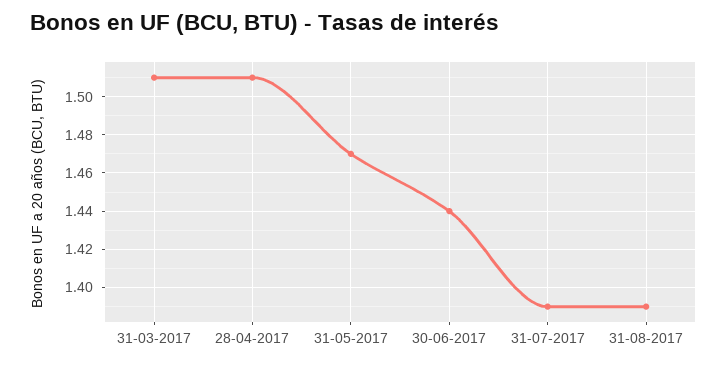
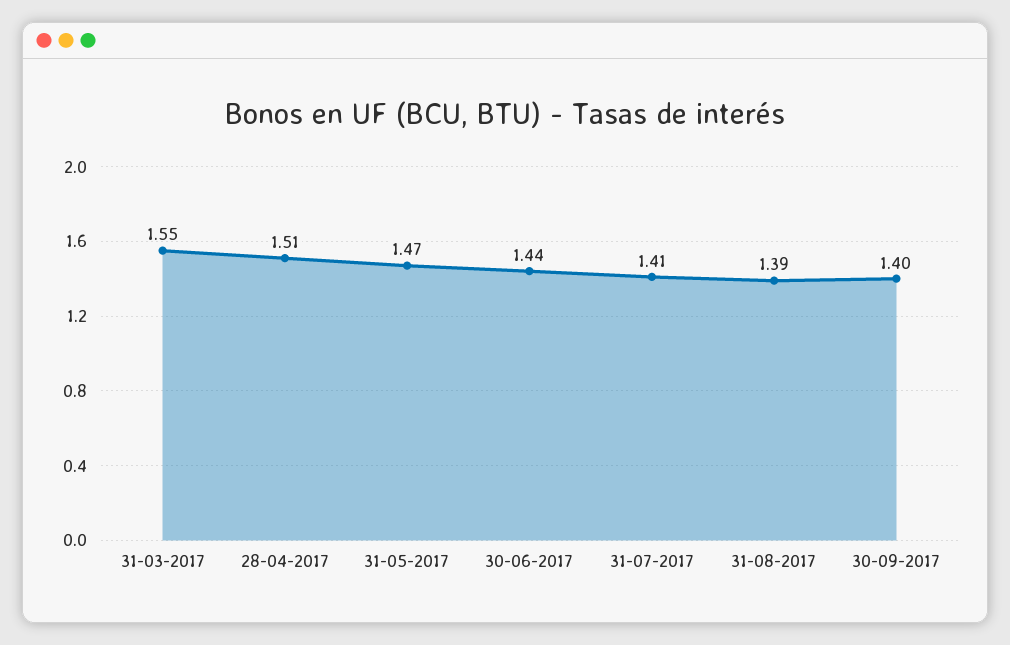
31-03-2017: 1.51 -> 1.55
31-07-2017: 1.39 -> 1.41
30-09-2017: none -> 1.4

